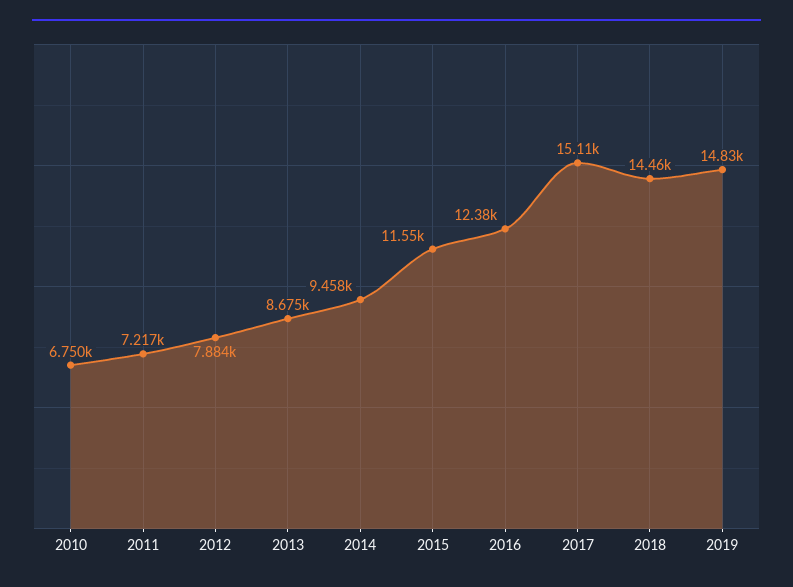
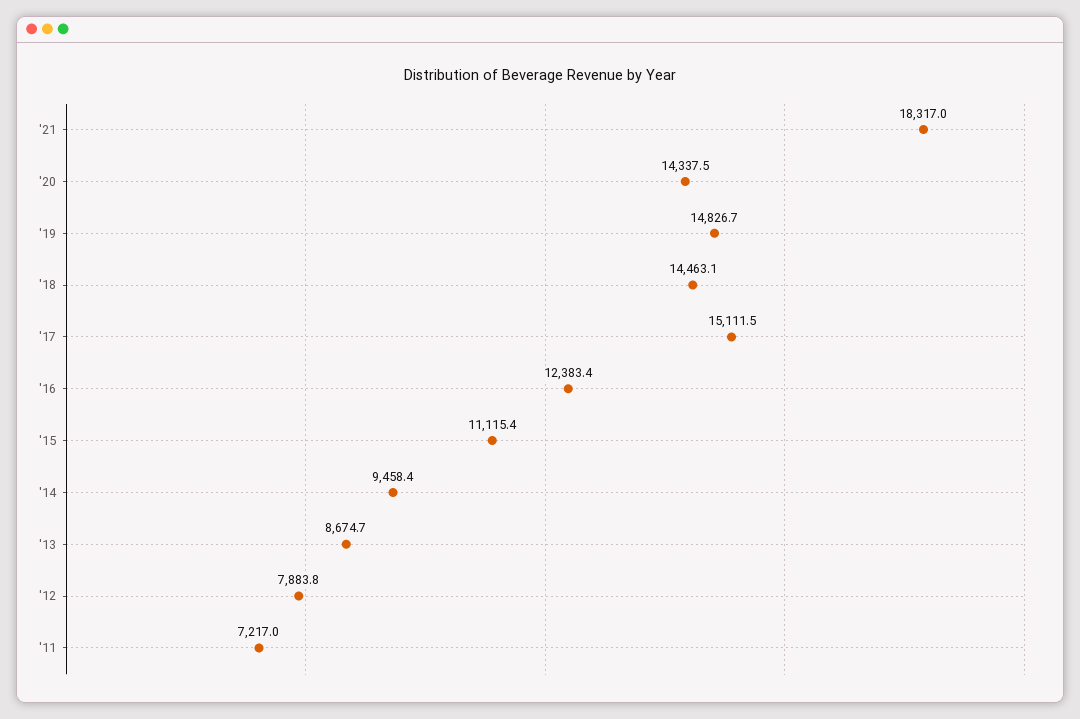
2010: 6750 -> none
2015: 11550 -> 11115.4
'21: none -> 18317
'20: none -> 14337.5

